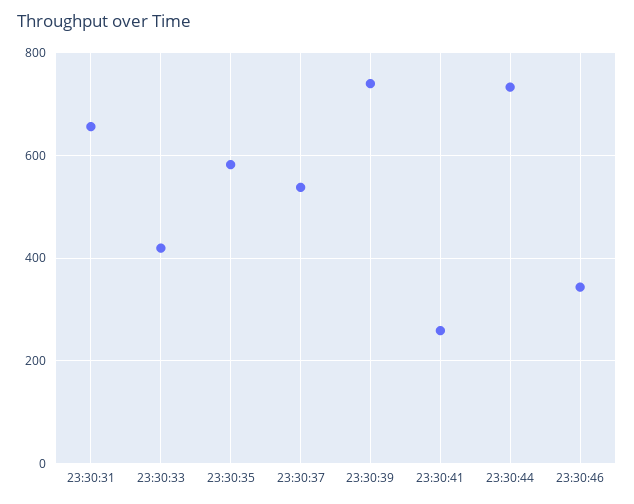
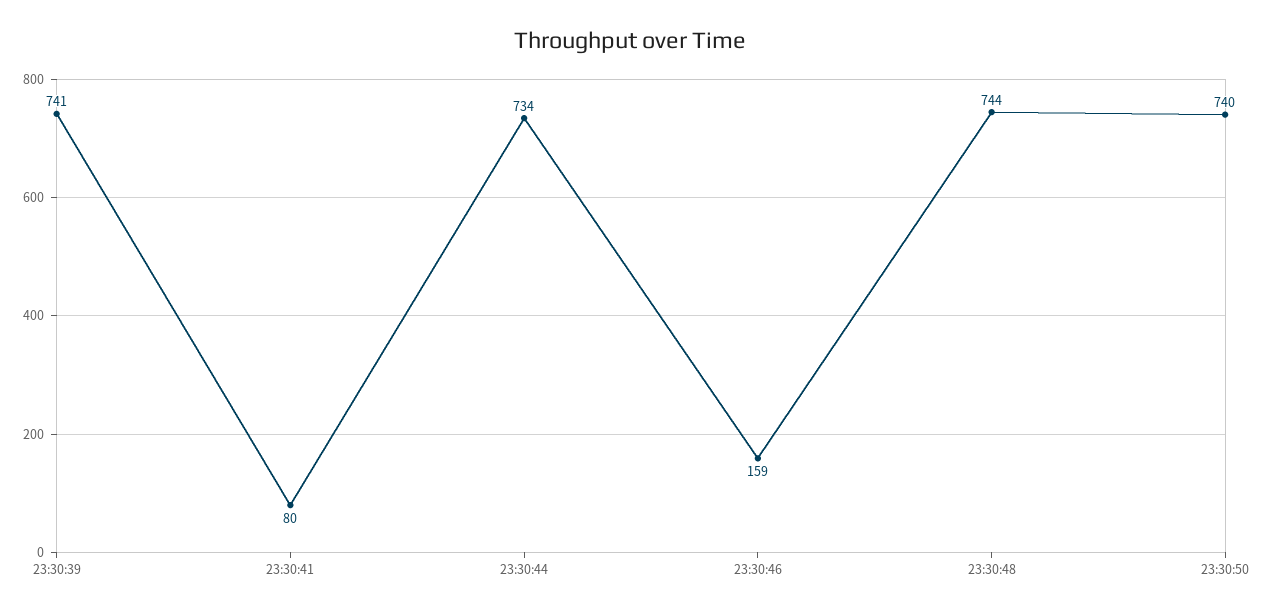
23:30:31: 660 -> none
23:30:33: 420 -> none
23:30:35: 580 -> none
23:30:37: 540 -> none
23:30:41: 260 -> 80
23:30:46: 340 -> 159
23:30:48: none -> 744
23:30:50: none -> 740

